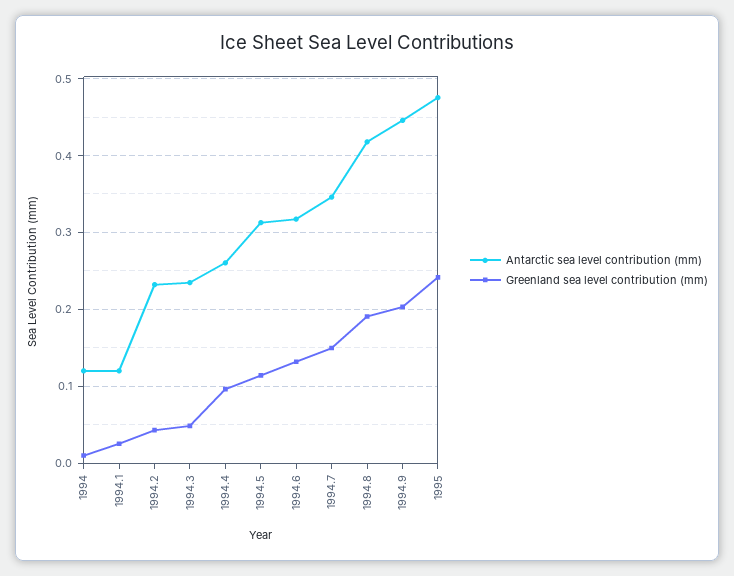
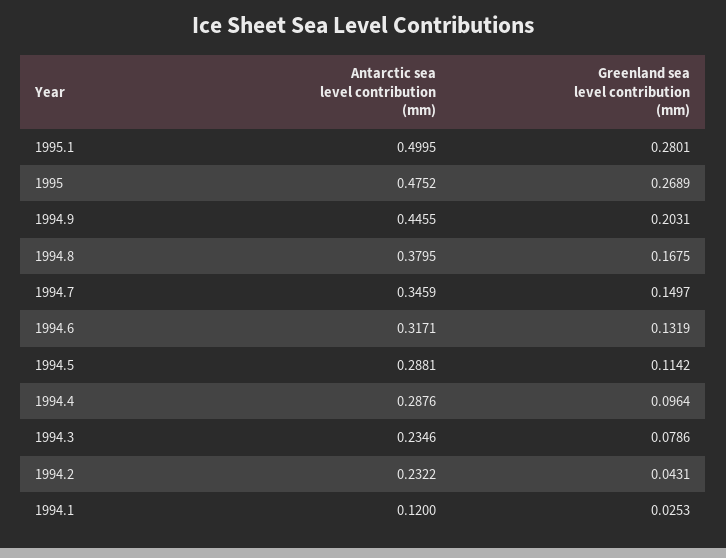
Antarctic sea level contribution (mm), 1994: 0.12 -> none
Greenland sea level contribution (mm), 1994: 0.01 -> none
Greenland sea level contribution (mm), 1994.3: 0.05 -> 0.0786
Antarctic sea level contribution (mm), 1994.4: 0.26 -> 0.2876
Antarctic sea level contribution (mm), 1994.5: 0.31 -> 0.2881
Antarctic sea level contribution (mm), 1994.8: 0.42 -> 0.3795
Greenland sea level contribution (mm), 1994.8: 0.19 -> 0.1675
Greenland sea level contribution (mm), 1995: 0.24 -> 0.2689
Antarctic sea level contribution (mm), 1995.1: none -> 0.4995
Greenland sea level contribution (mm), 1995.1: none -> 0.2801

